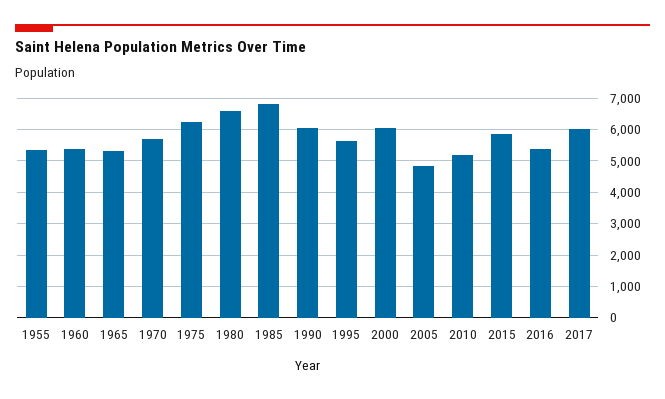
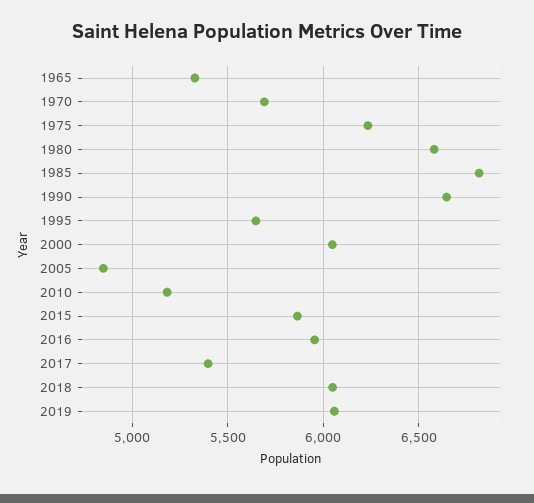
1955: 5400 -> none
1960: 5400 -> none
1990: 6000 -> 6650
2016: 5400 -> 5950
2017: 6000 -> 5400
2018: none -> 6050
2019: none -> 6050

